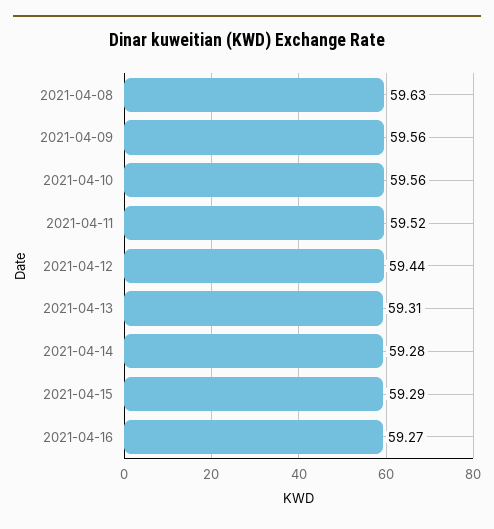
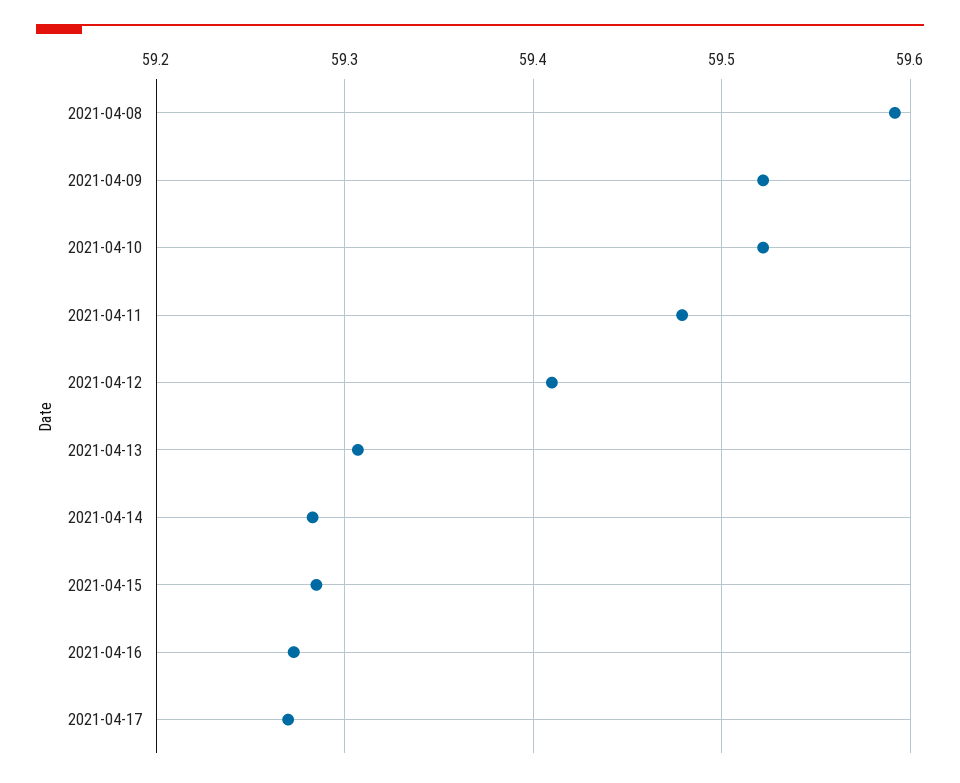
2021-04-08: 59.63 -> 59.59
2021-04-09: 59.56 -> 59.52
2021-04-10: 59.56 -> 59.52
2021-04-11: 59.52 -> 59.48
2021-04-12: 59.44 -> 59.41
2021-04-17: none -> 59.27

